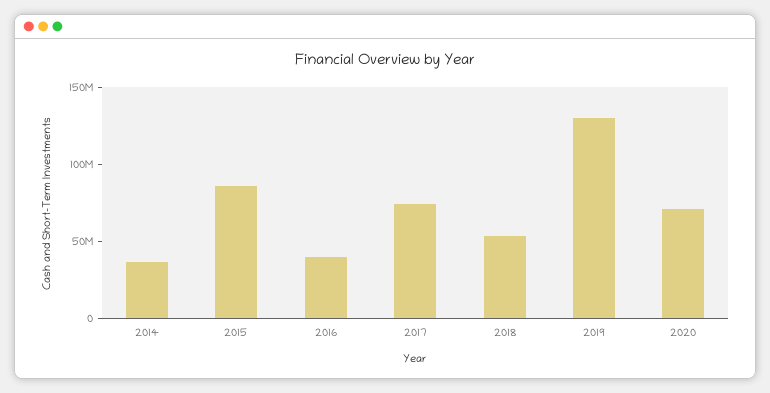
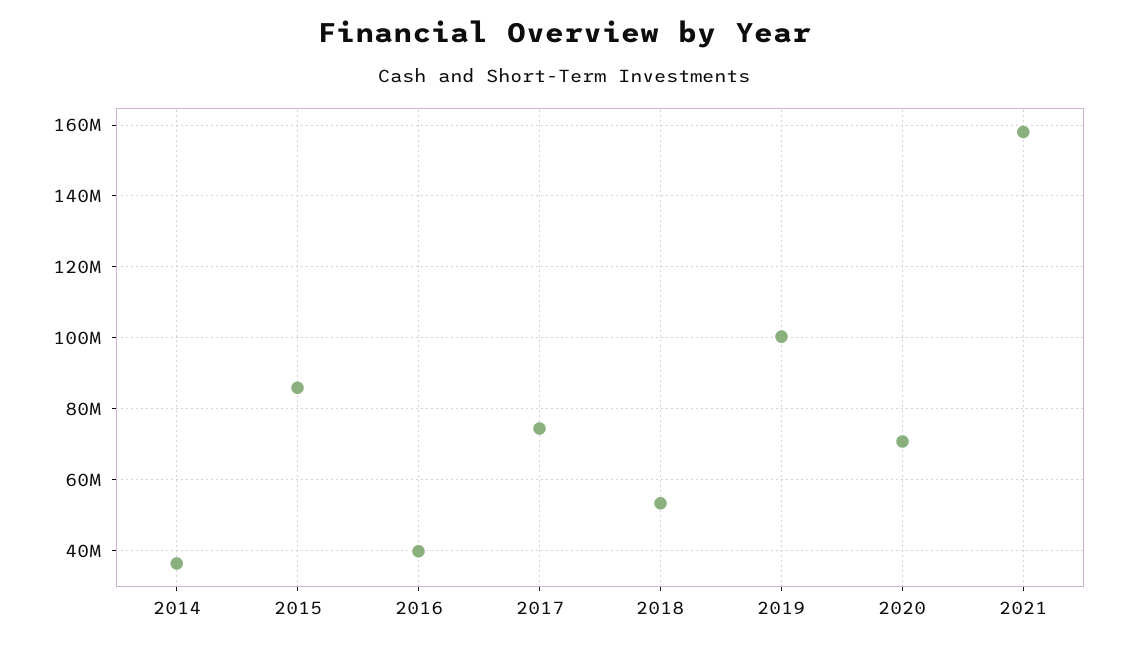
2019: 130000000 -> 100000000
2021: none -> 158000000

